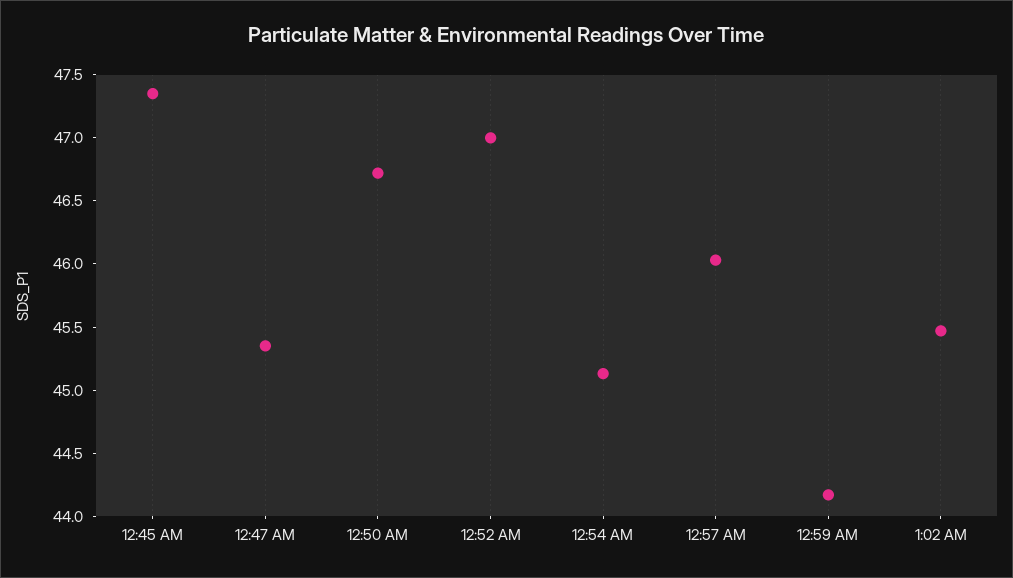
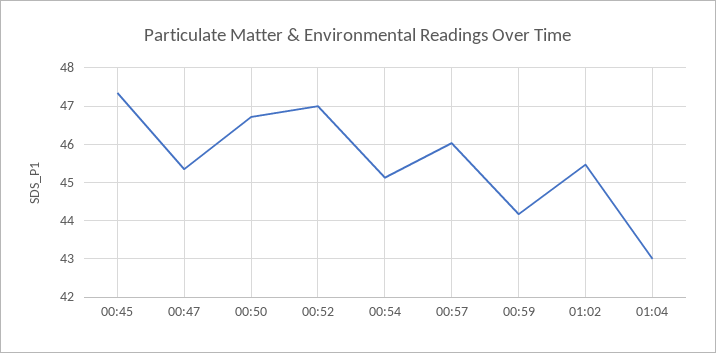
01:04: none -> 43

